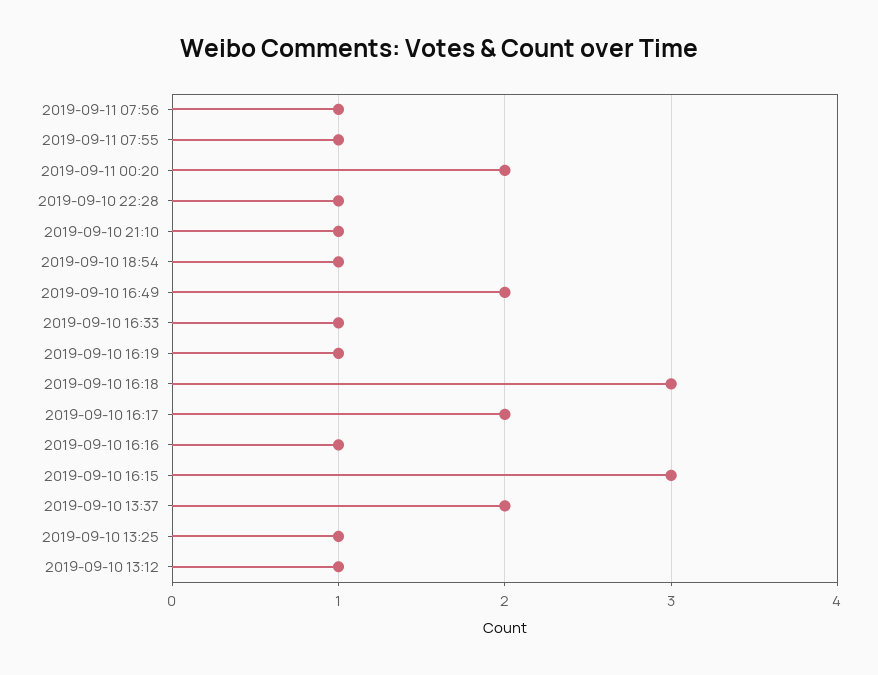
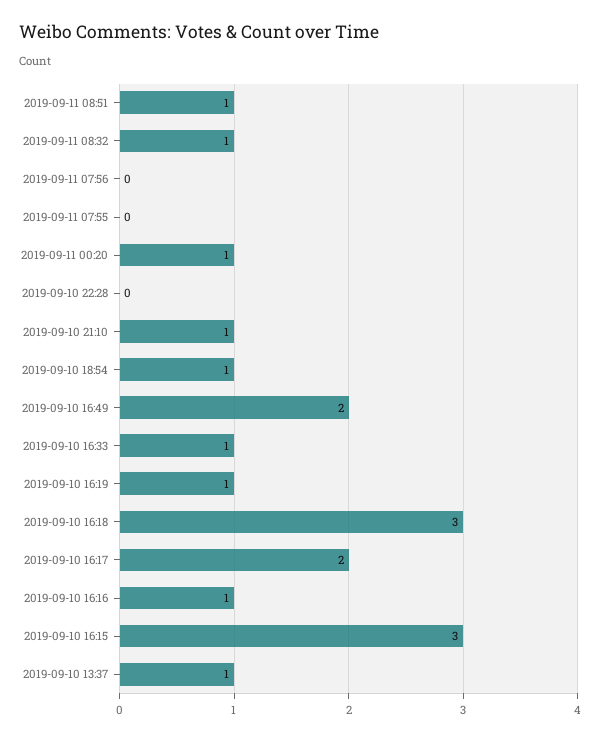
2019-09-11 07:56: 1 -> 0
2019-09-11 07:55: 1 -> 0
2019-09-11 00:20: 2 -> 1
2019-09-10 22:28: 1 -> 0
2019-09-10 13:37: 2 -> 1
2019-09-10 13:25: 1 -> none
2019-09-10 13:12: 1 -> none
2019-09-11 08:51: none -> 1
2019-09-11 08:32: none -> 1

